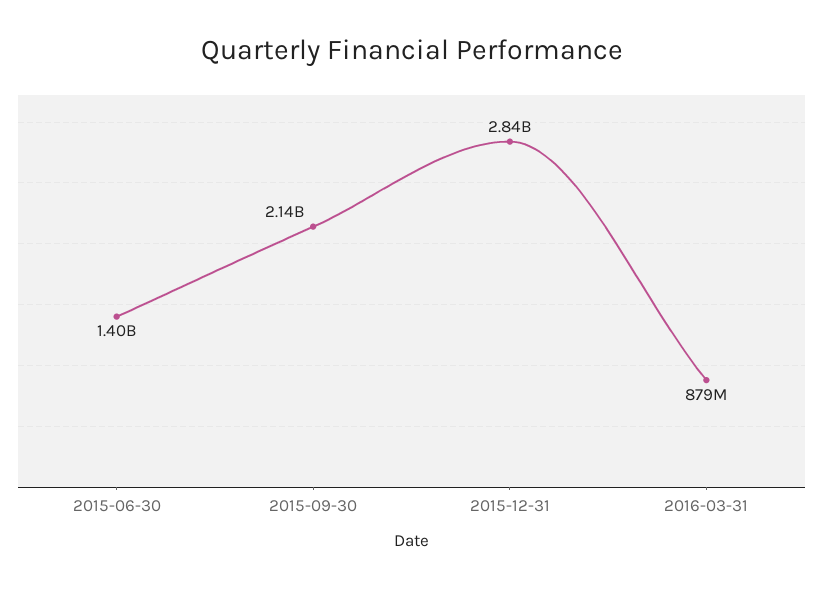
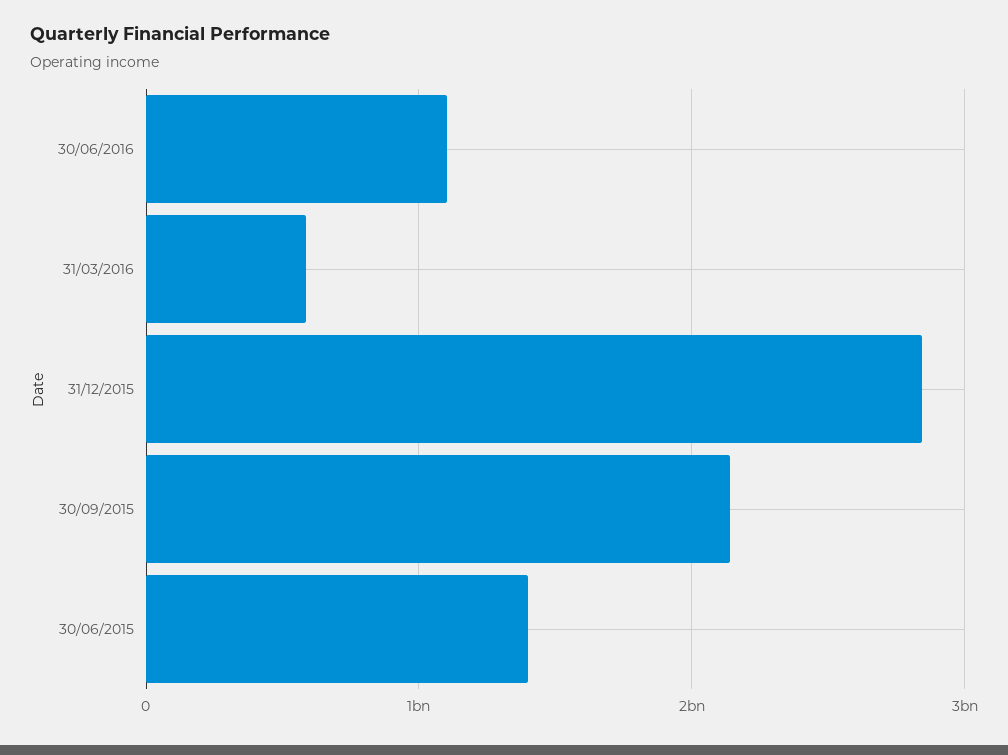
2016-03-31: 879000000 -> 600000000
30/06/2016: none -> 1100000000

